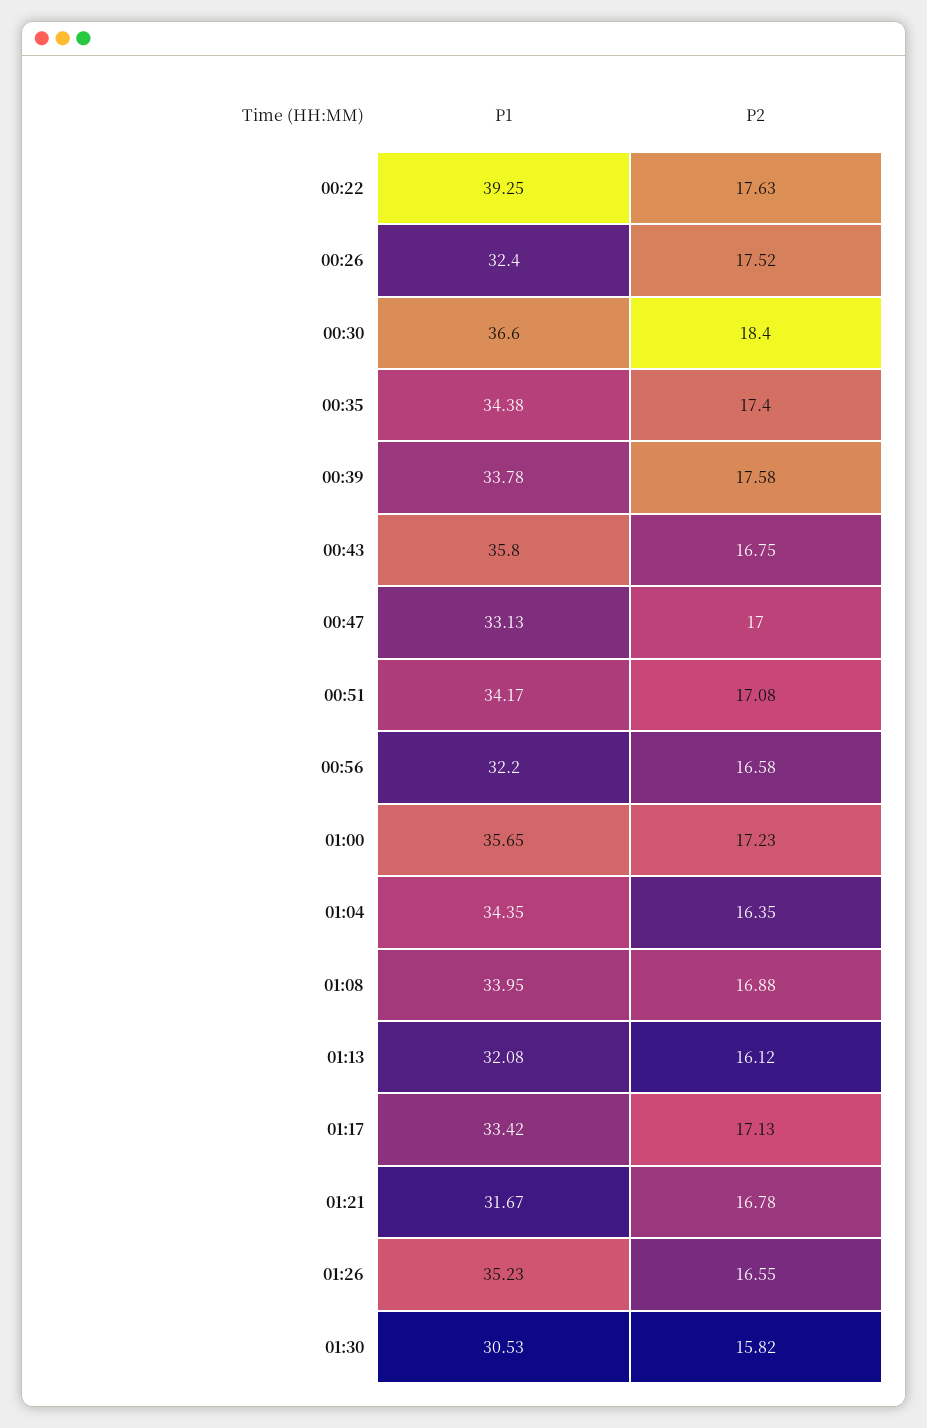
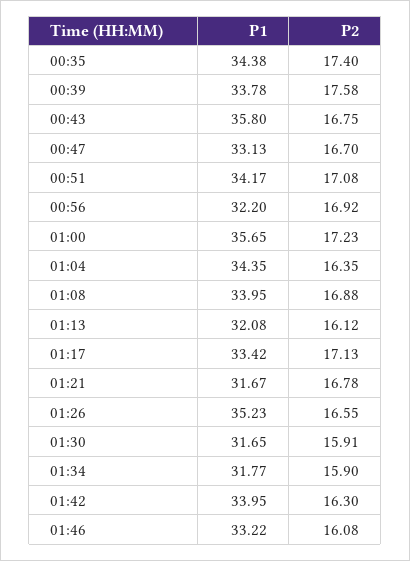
P1, 00:22: 39.25 -> none
P2, 00:22: 17.63 -> none
P1, 00:26: 32.4 -> none
P2, 00:26: 17.52 -> none
P1, 00:30: 36.6 -> none
P2, 00:30: 18.4 -> none
P2, 00:47: 17 -> 16.7
P2, 00:56: 16.58 -> 16.92
P1, 01:30: 30.53 -> 31.65
P2, 01:30: 15.82 -> 15.91
P1, 01:34: none -> 31.77
P2, 01:34: none -> 15.9
P1, 01:42: none -> 33.95
P2, 01:42: none -> 16.3
P1, 01:46: none -> 33.22
P2, 01:46: none -> 16.08

